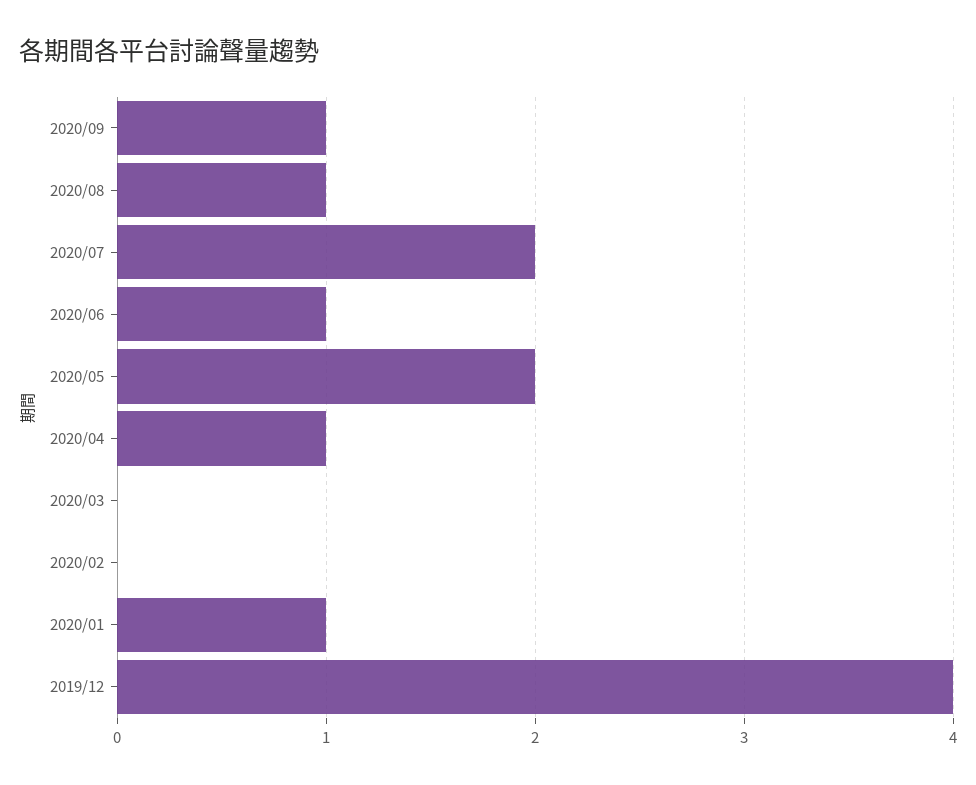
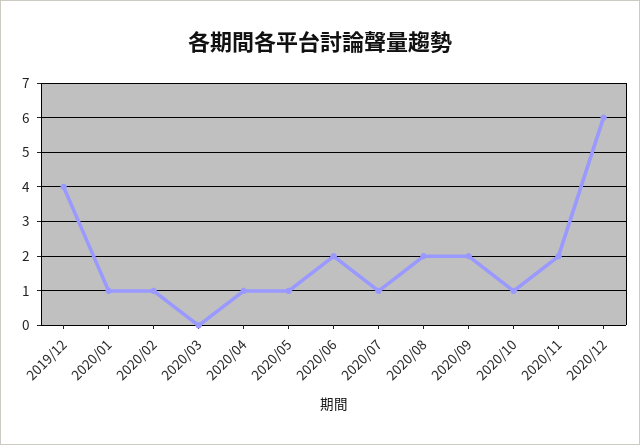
2020/09: 1 -> 2
2020/08: 1 -> 2
2020/07: 2 -> 1
2020/06: 1 -> 2
2020/05: 2 -> 1
2020/02: 0 -> 1
2020/10: none -> 1
2020/11: none -> 2
2020/12: none -> 6

